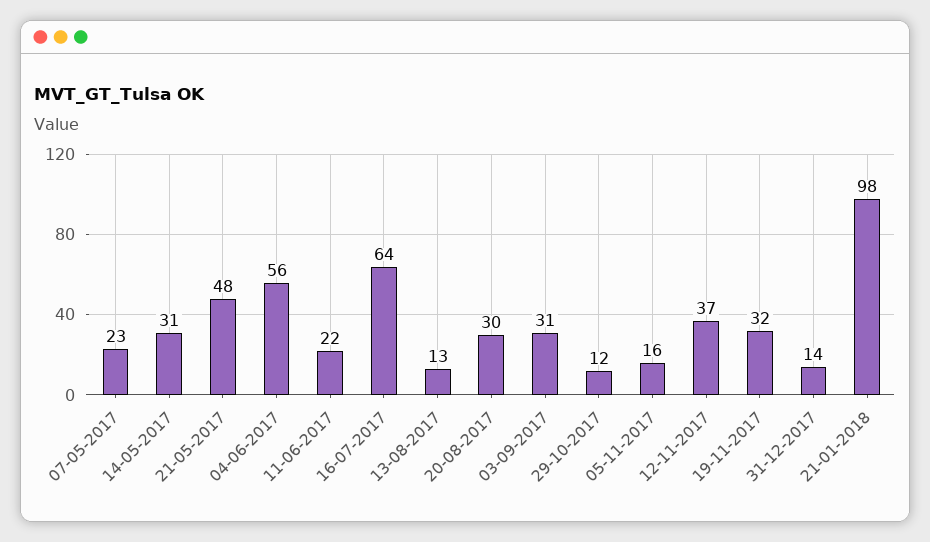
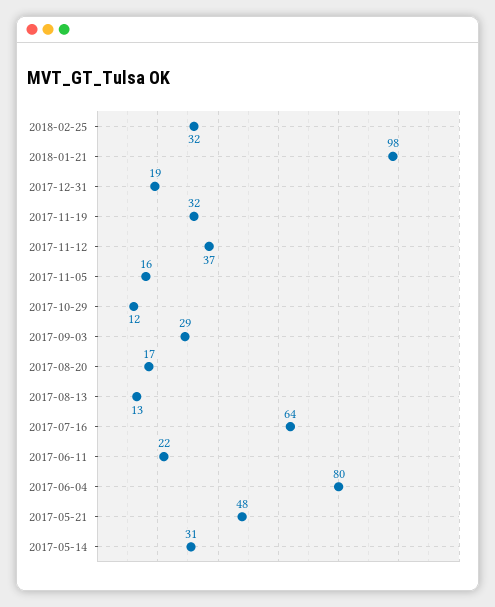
07-05-2017: 23 -> none
04-06-2017: 56 -> 80
20-08-2017: 30 -> 17
03-09-2017: 31 -> 29
31-12-2017: 14 -> 19
2018-02-25: none -> 32

